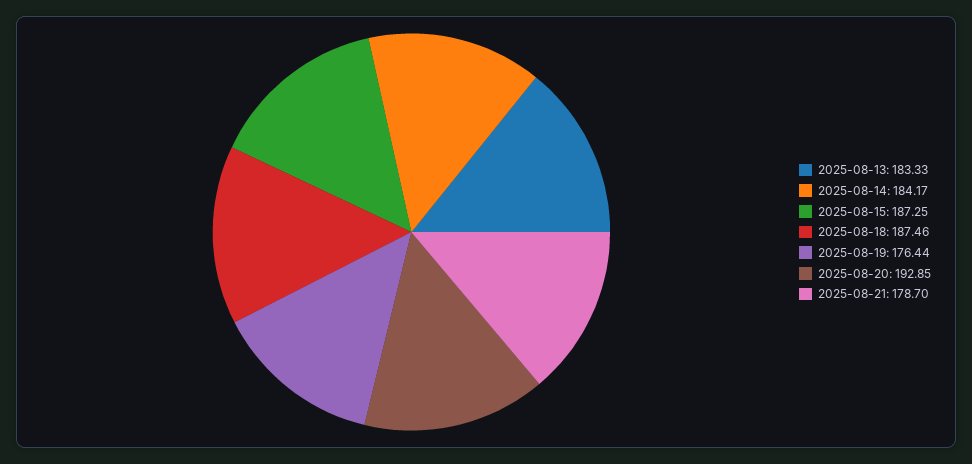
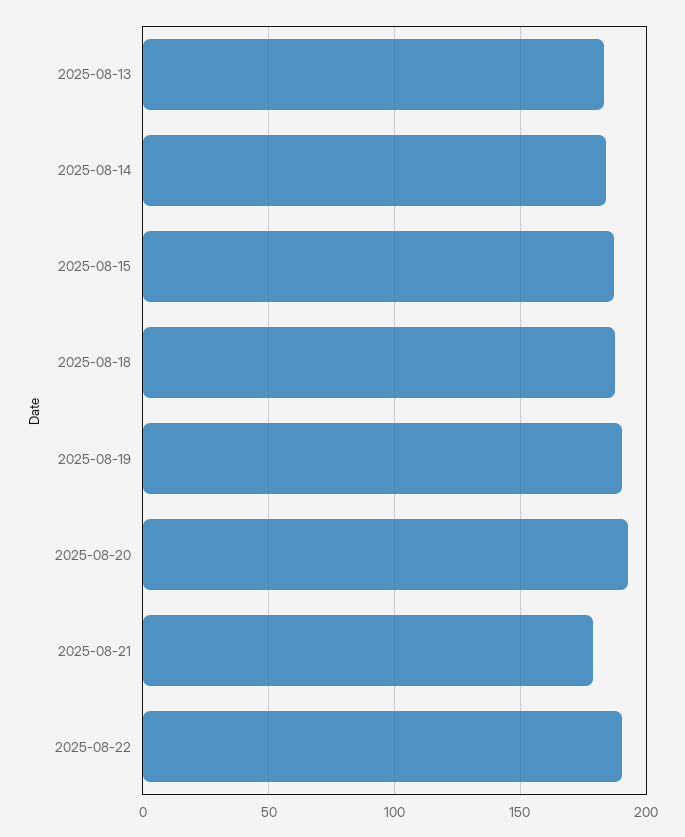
2025-08-19: 176.44 -> 190
2025-08-22: none -> 190

